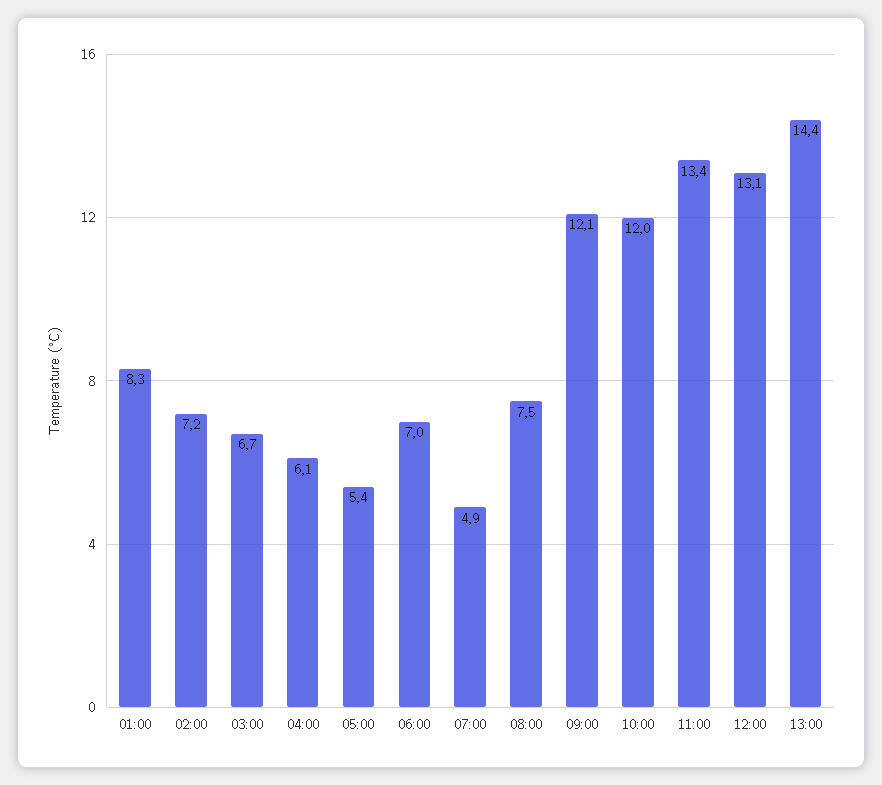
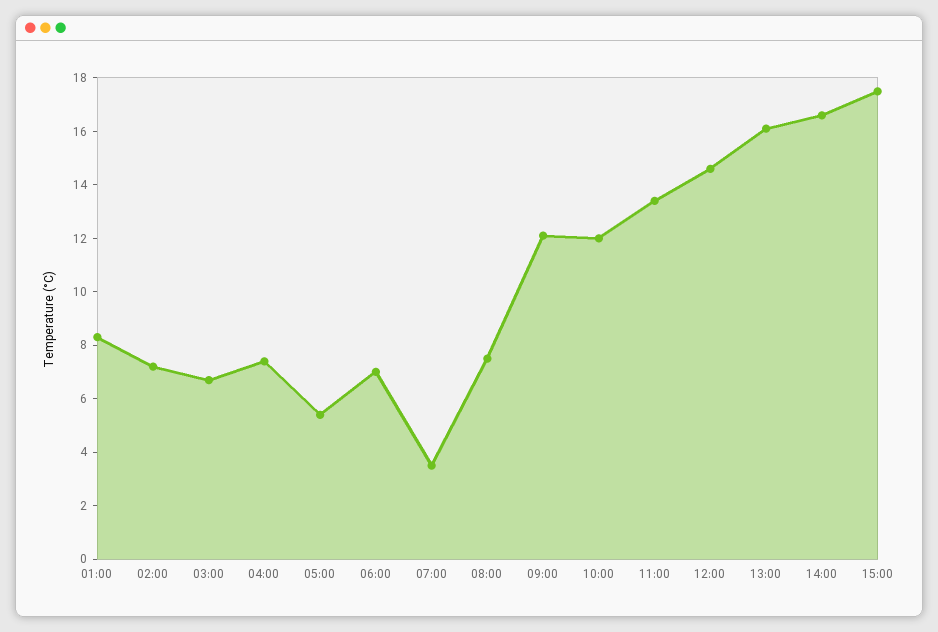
04:00: 6.1 -> 7.5
07:00: 4.9 -> 3.5
12:00: 13.1 -> 14.5
13:00: 14.4 -> 16
14:00: none -> 16.5
15:00: none -> 17.5

